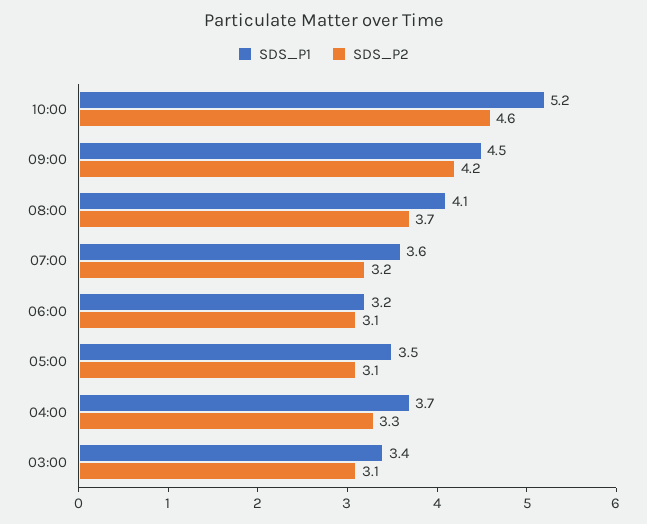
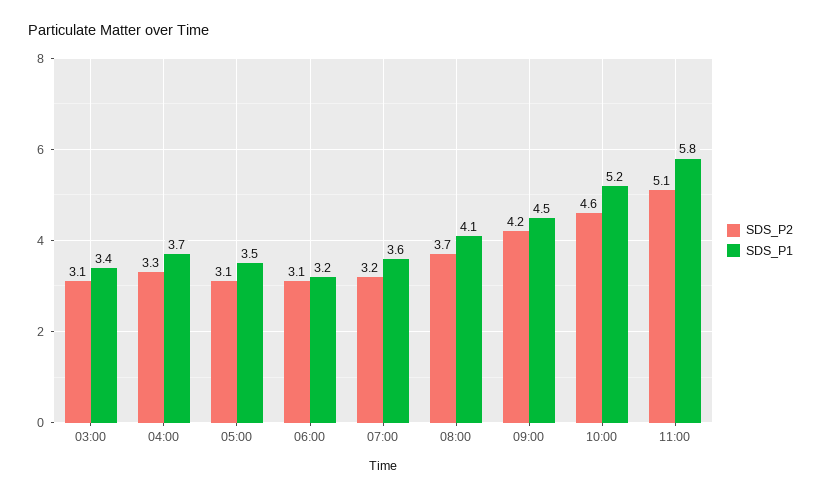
SDS_P2, 11:00: none -> 5.1
SDS_P1, 11:00: none -> 5.8

